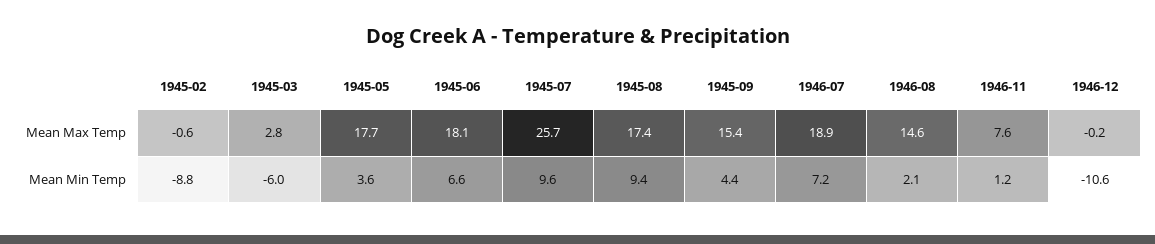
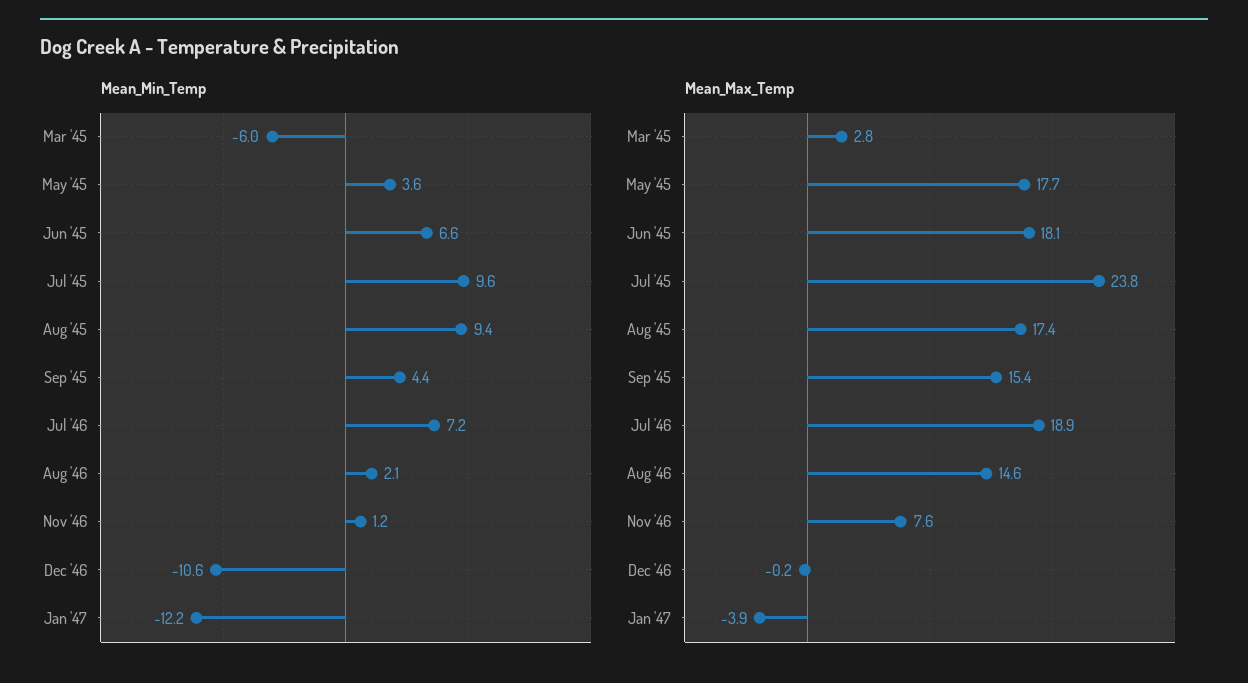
Mean Max Temp, 1945-02: -0.6 -> none
Mean Max Temp, 1945-07: 25.7 -> 23.8
Mean Min Temp, 1945-02: -8.8 -> none
Mean Min Temp, Jan '47: none -> -12.2
Mean Max Temp, Jan '47: none -> -3.9

